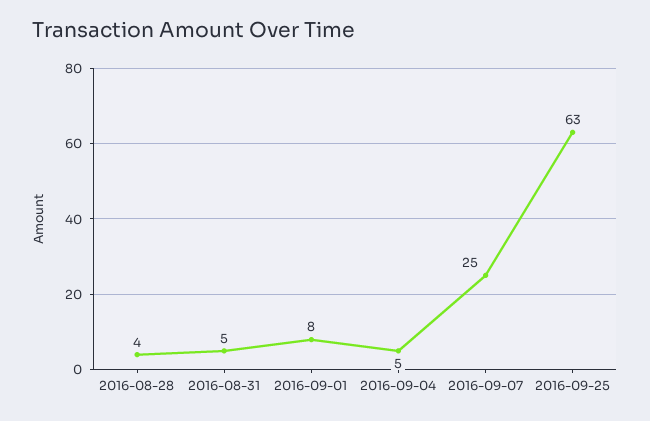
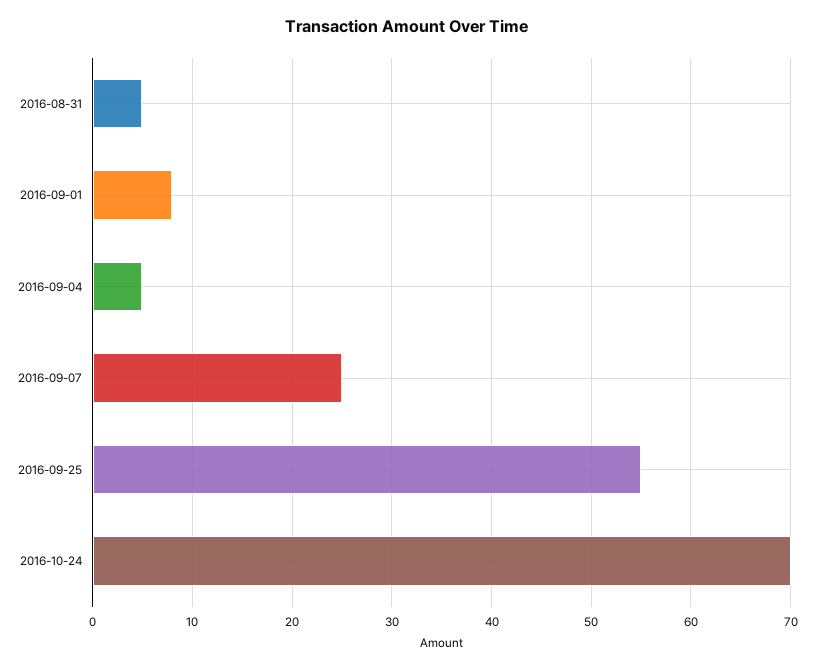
2016-08-28: 4 -> none
2016-09-25: 63 -> 55
2016-10-24: none -> 70

